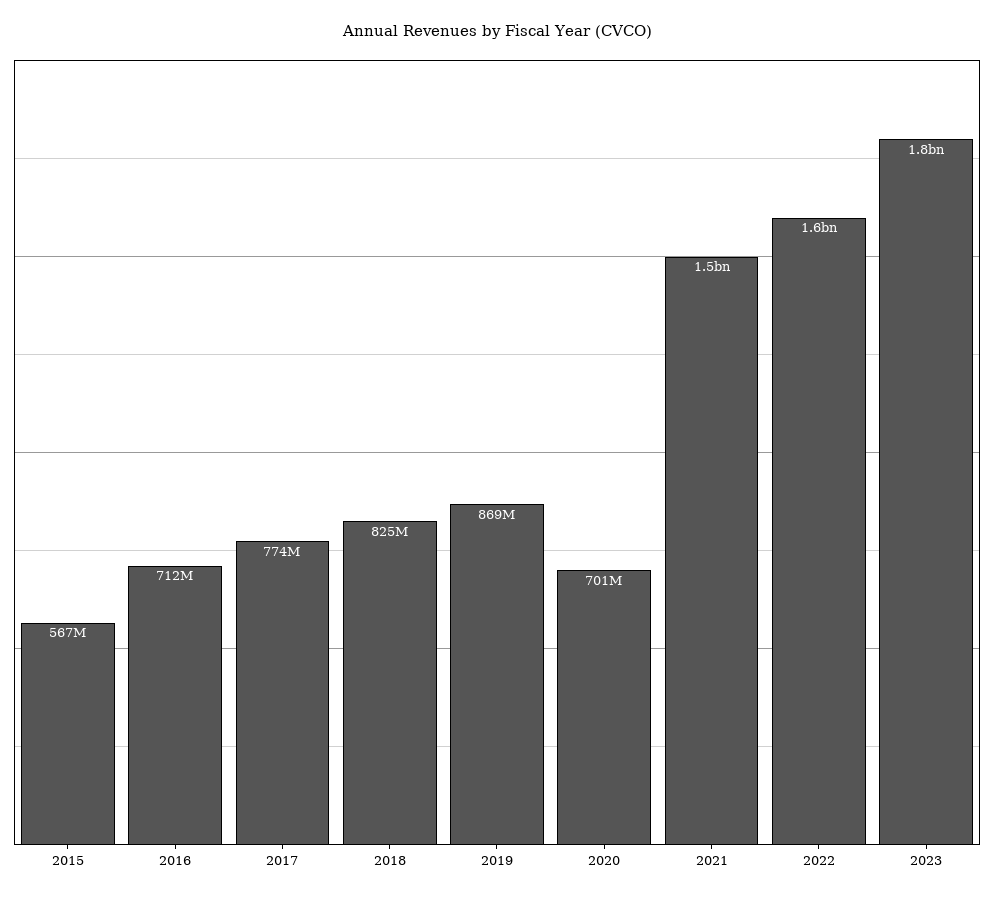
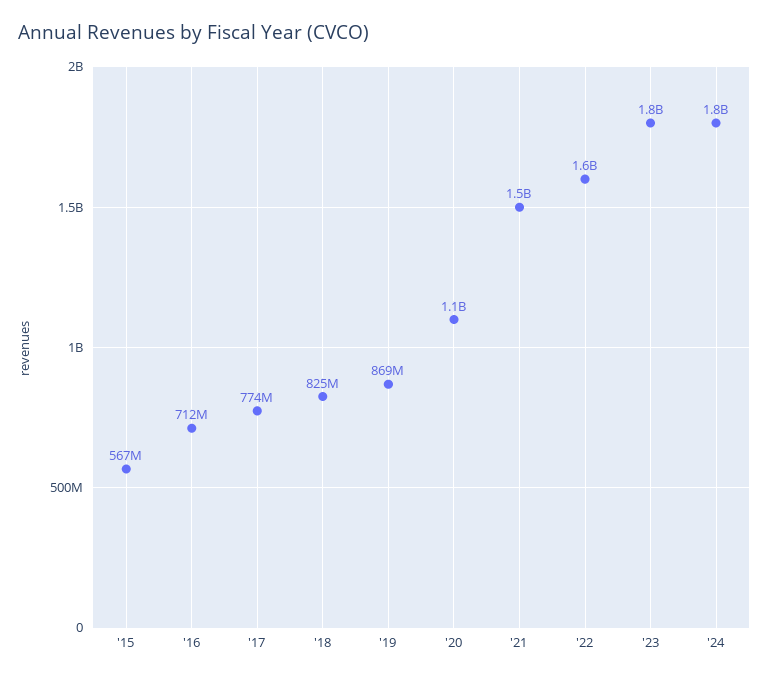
2020: 701000000 -> 1100000000
'24: none -> 1800000000

